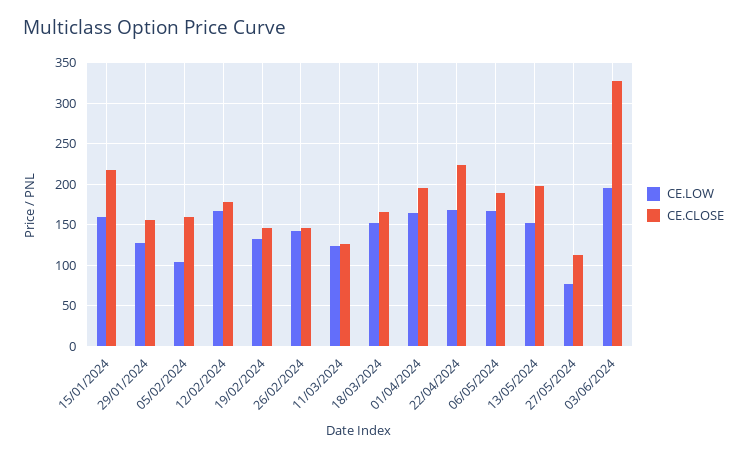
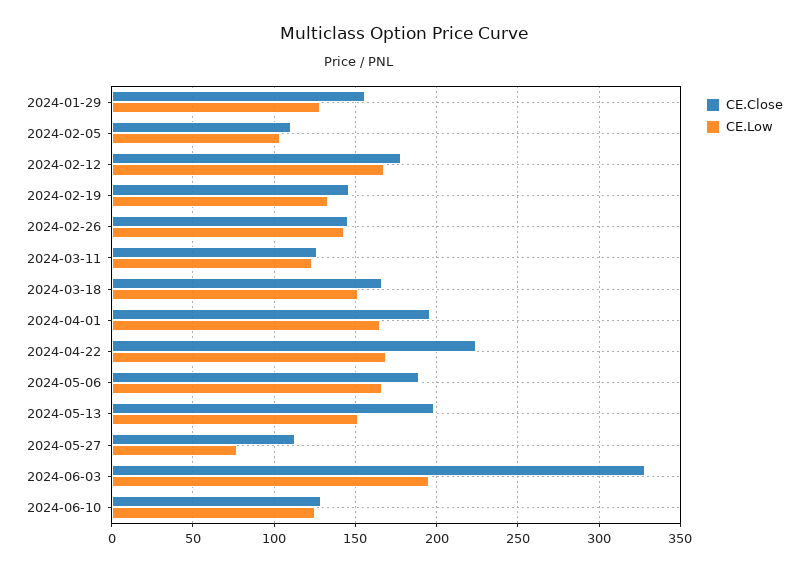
CE.LOW, 15/01/2024: 160 -> none
CE.CLOSE, 15/01/2024: 220 -> none
CE.CLOSE, 05/02/2024: 160 -> 110
CE.CLOSE, 2024-06-10: none -> 130
CE.LOW, 2024-06-10: none -> 125

